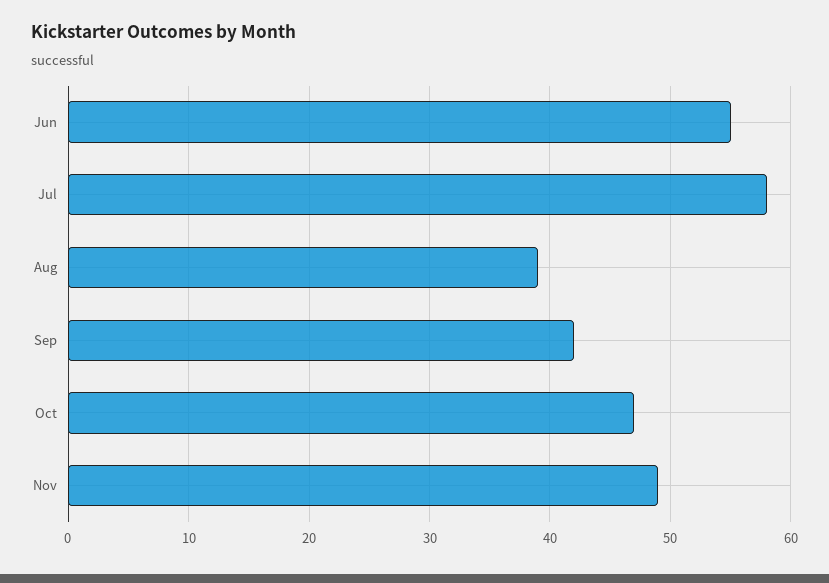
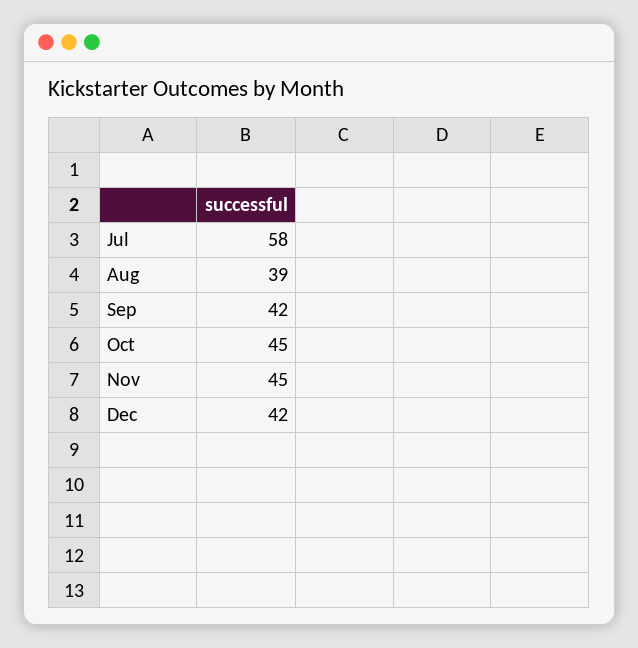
Jun: 55 -> none
Oct: 47 -> 45
Nov: 49 -> 45
Dec: none -> 42

